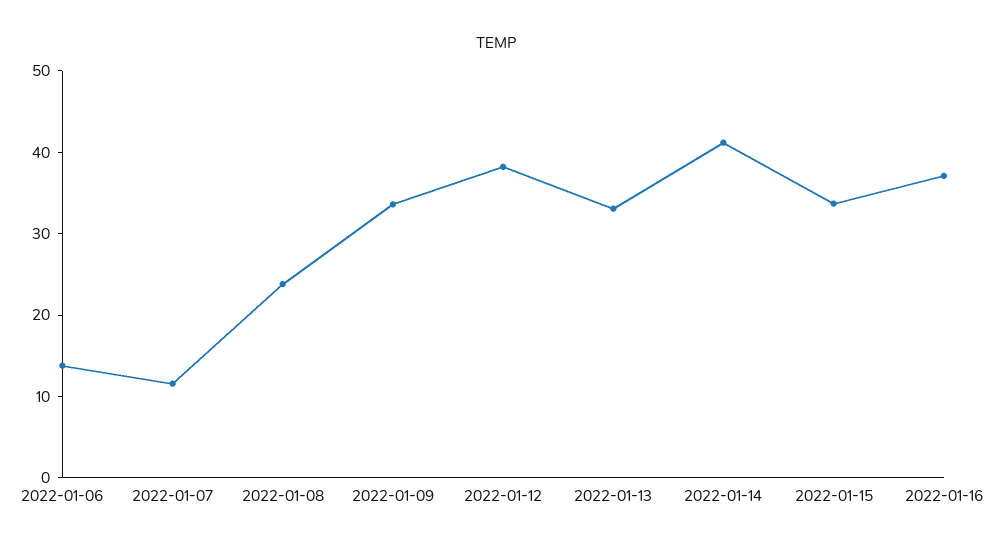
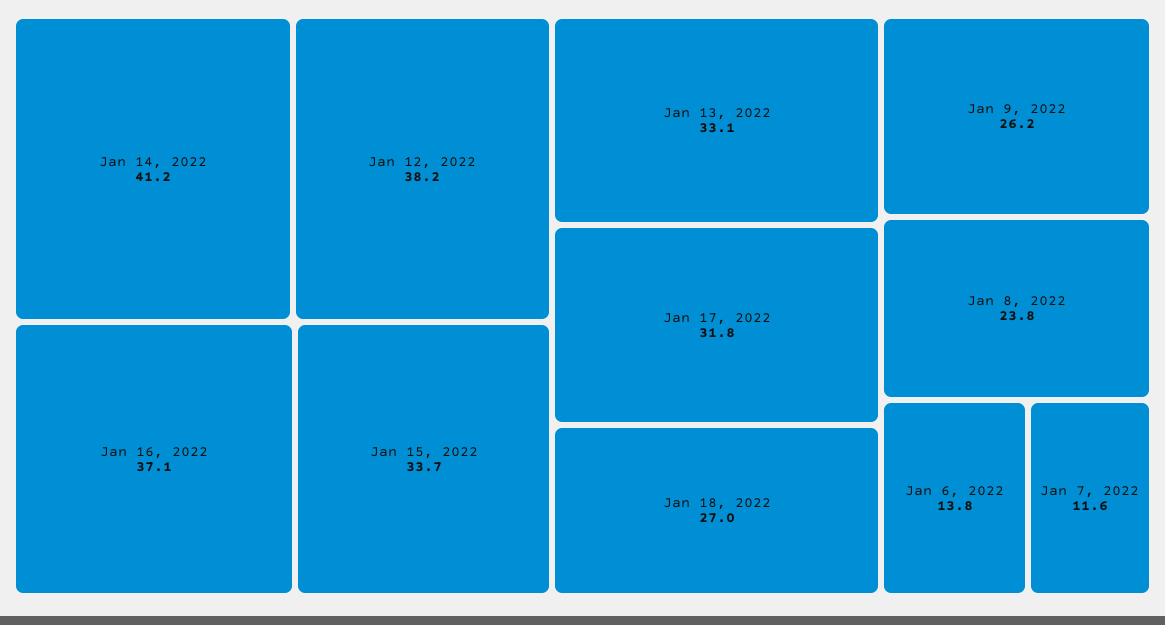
2022-01-09: 34 -> 26.2
Jan 17, 2022: none -> 31.8
Jan 18, 2022: none -> 27

